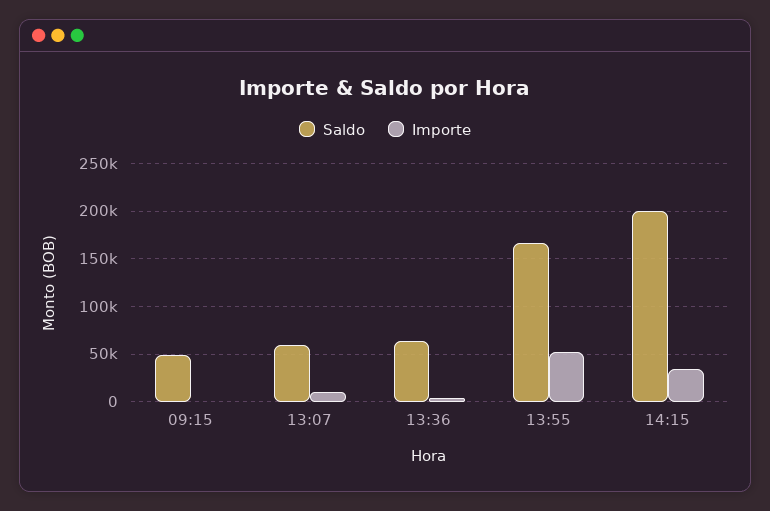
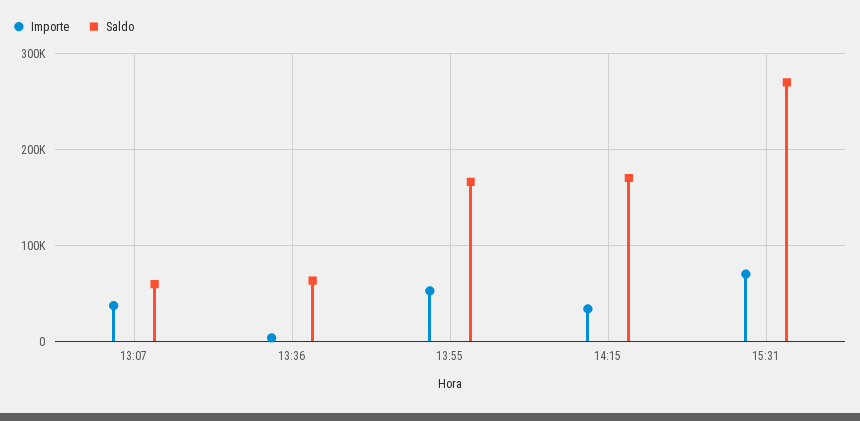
Saldo, 09:15: 50000 -> none
Importe, 09:15: 0 -> none
Importe, 13:07: 10000 -> 40000
Saldo, 14:15: 200000 -> 170000
Importe, 15:31: none -> 70000
Saldo, 15:31: none -> 270000

